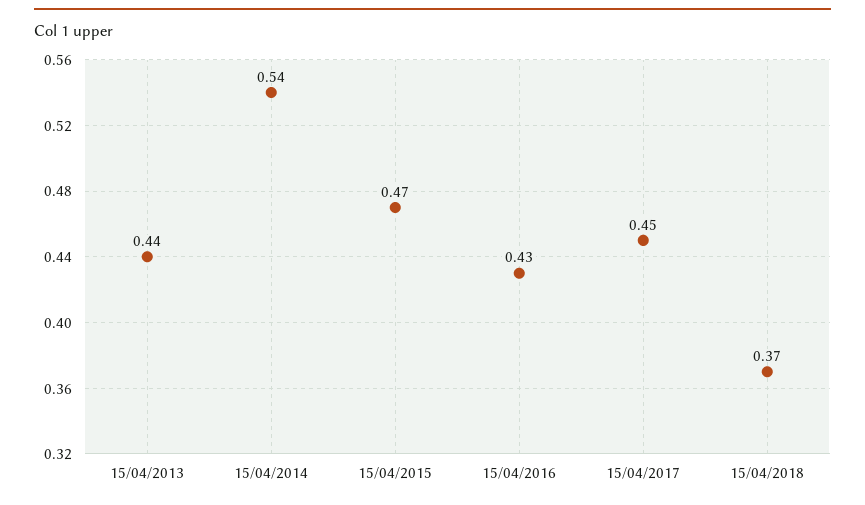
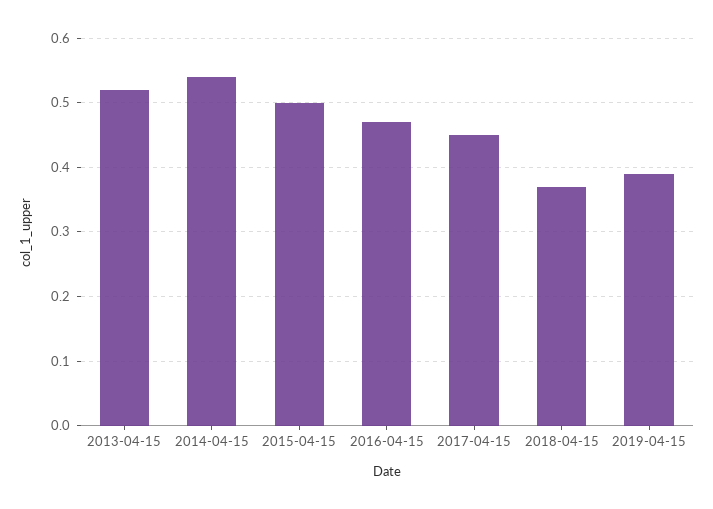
15/04/2013: 0.44 -> 0.52
15/04/2015: 0.47 -> 0.5
15/04/2016: 0.43 -> 0.47
2019-04-15: none -> 0.39

